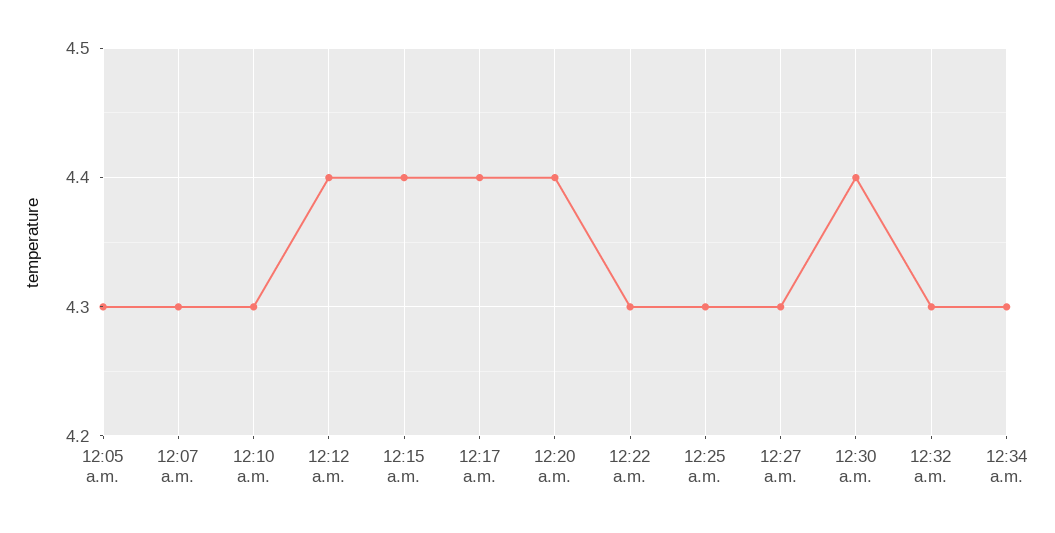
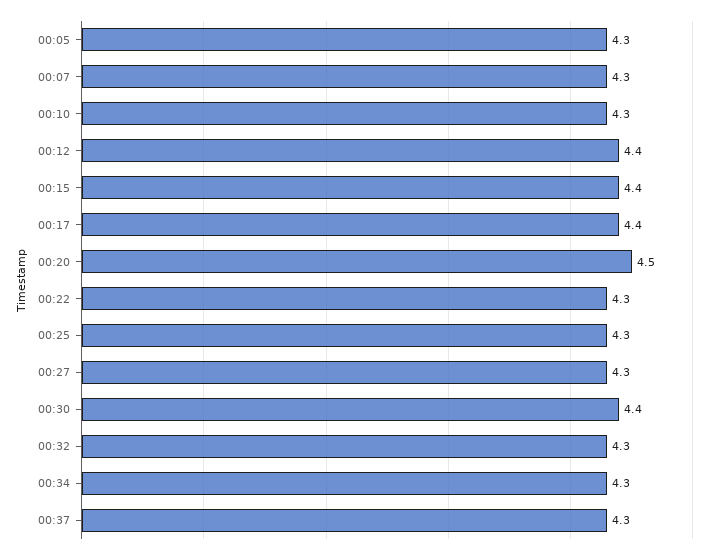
12:20 a.m.: 4.4 -> 4.5
00:37: none -> 4.3

